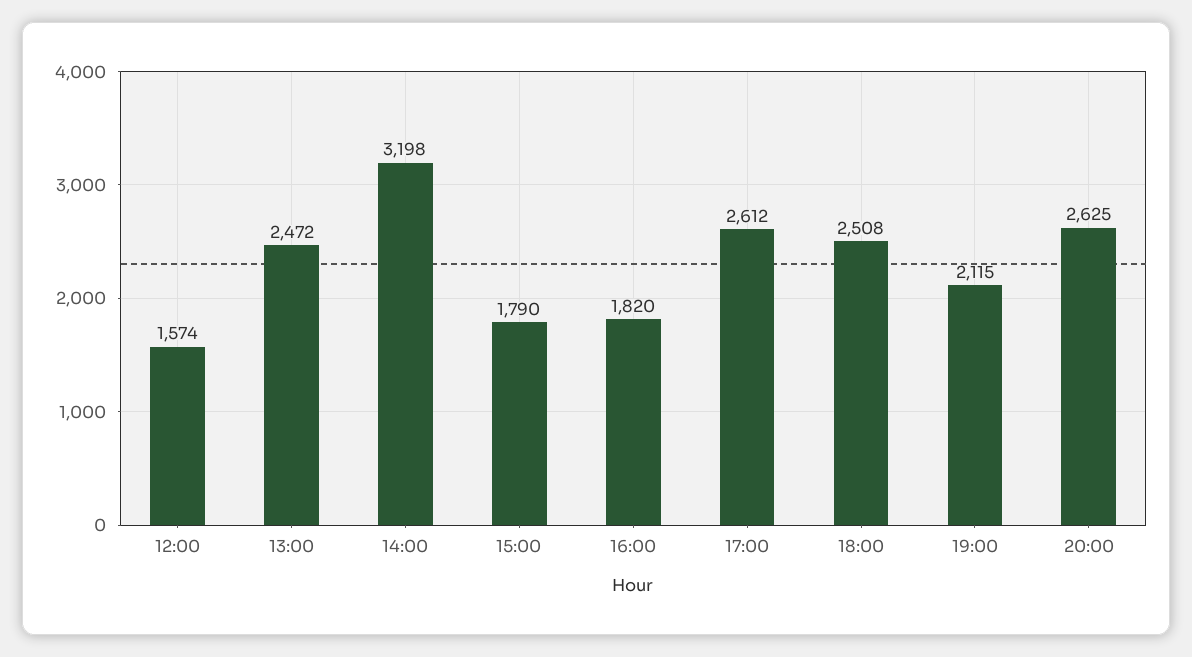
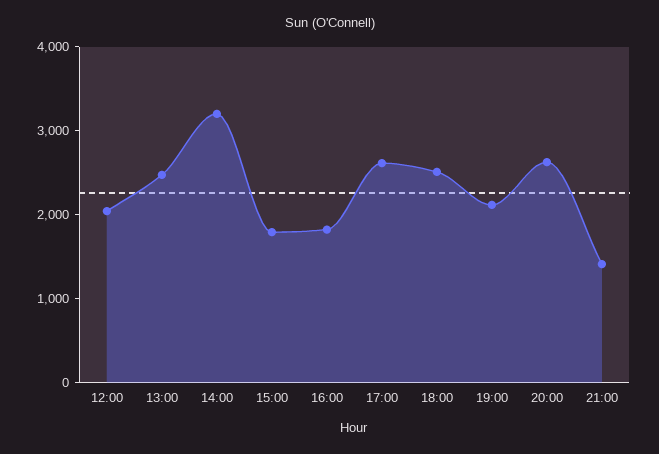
12:00: 1574 -> 2000
21:00: none -> 1400

